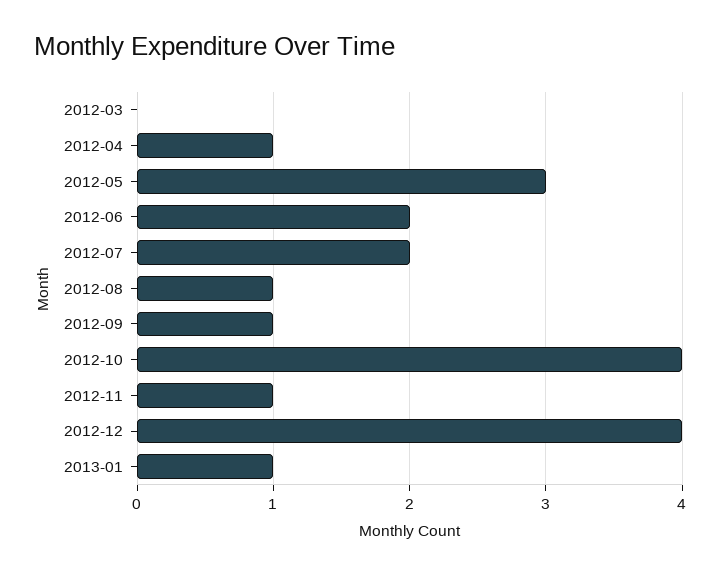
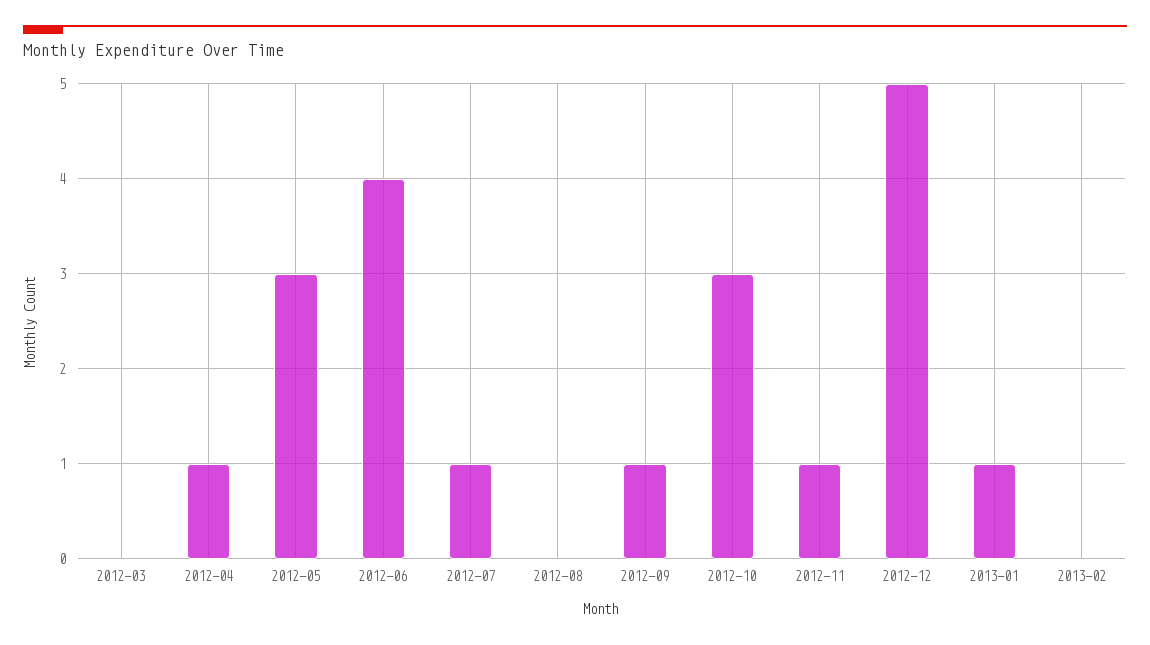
2012-06: 2 -> 4
2012-07: 2 -> 1
2012-08: 1 -> 0
2012-10: 4 -> 3
2012-12: 4 -> 5
2013-02: none -> 0

